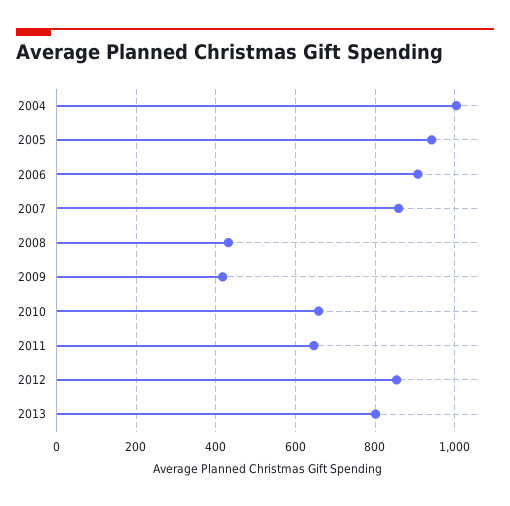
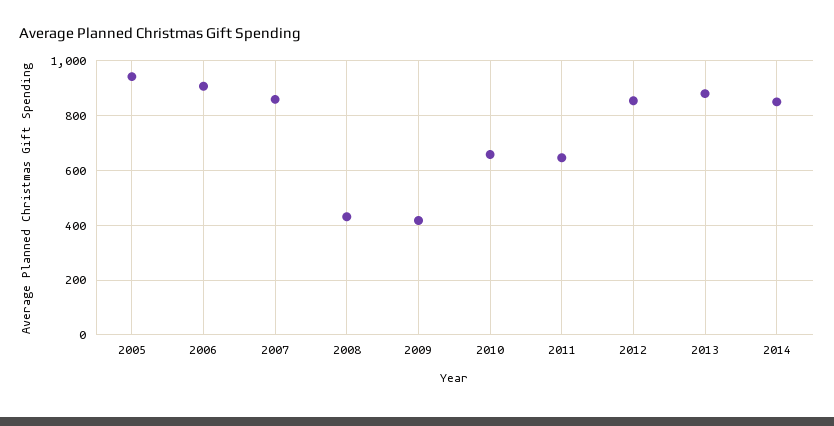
2004: 1000 -> none
2013: 800 -> 875
2014: none -> 850

